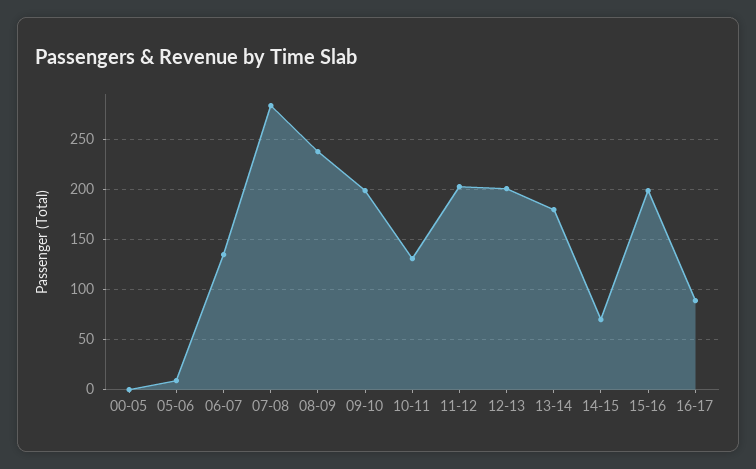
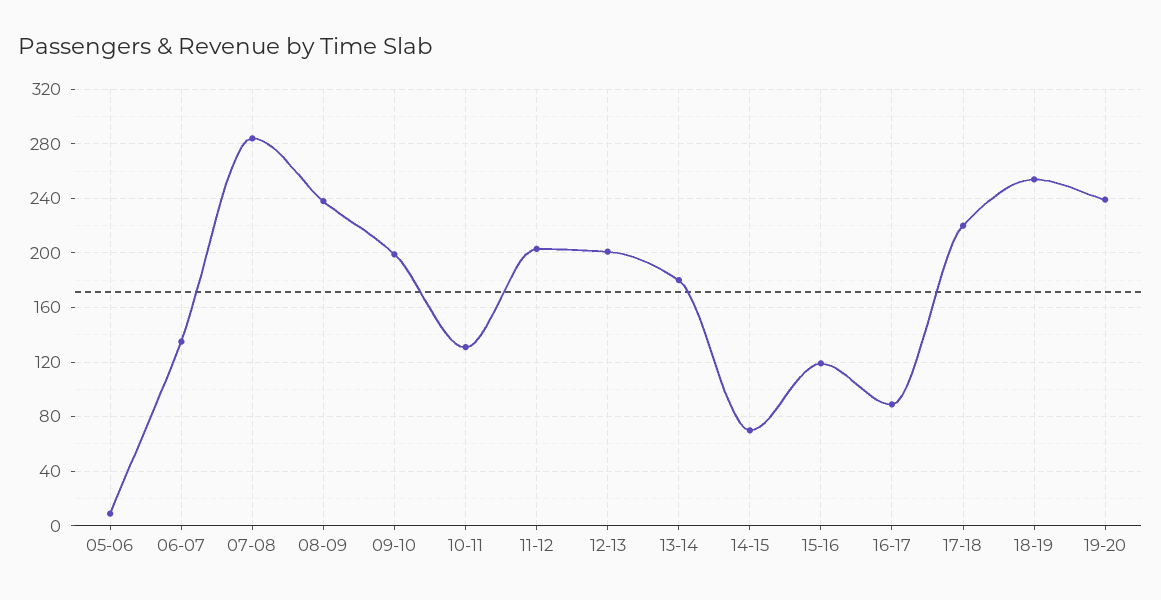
00-05: 0 -> none
15-16: 200 -> 120
17-18: none -> 220
18-19: none -> 255
19-20: none -> 240

